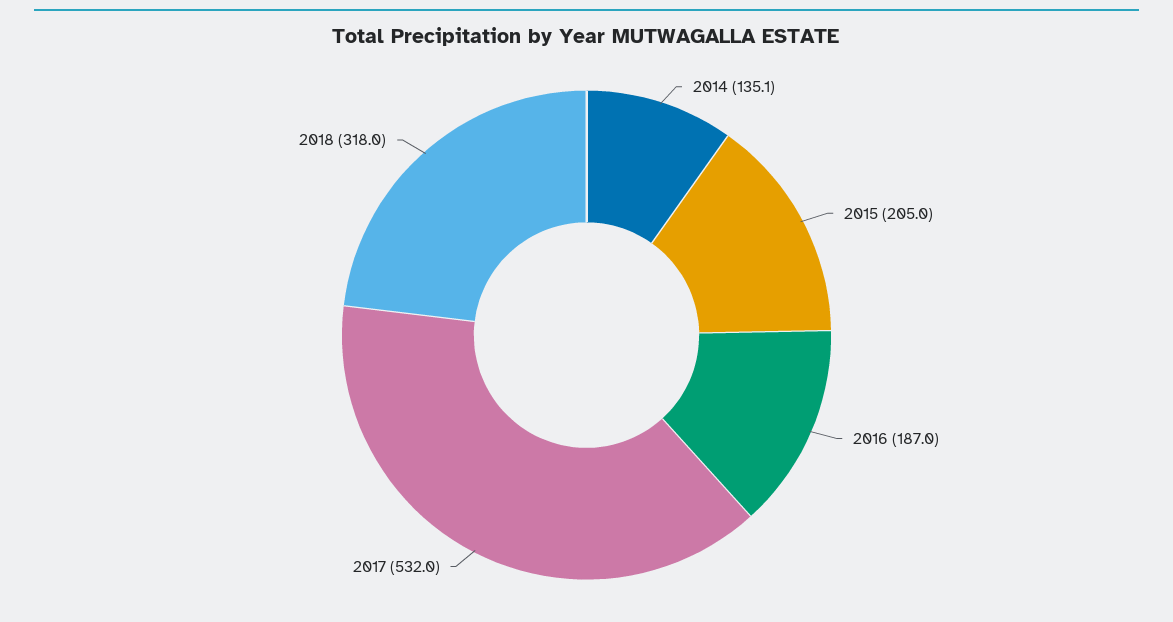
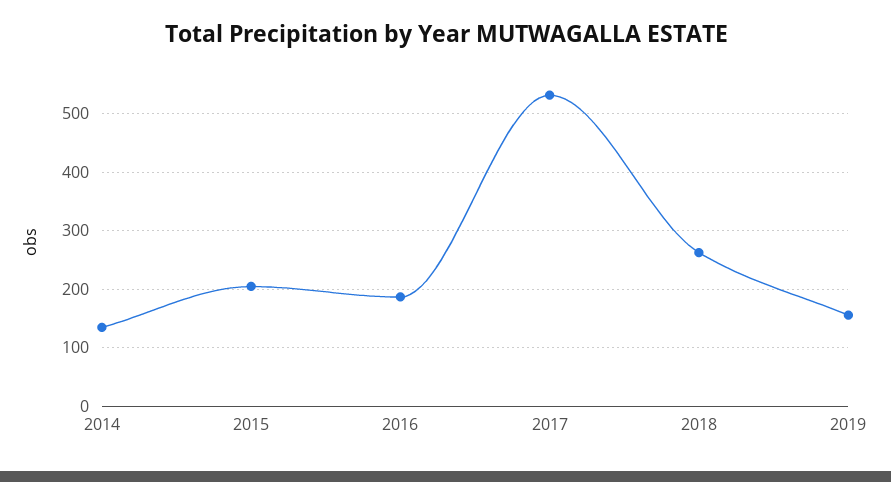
2018: 318 -> 260
2019: none -> 160

